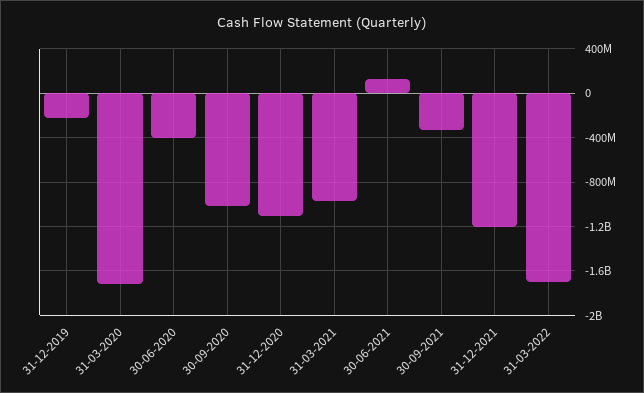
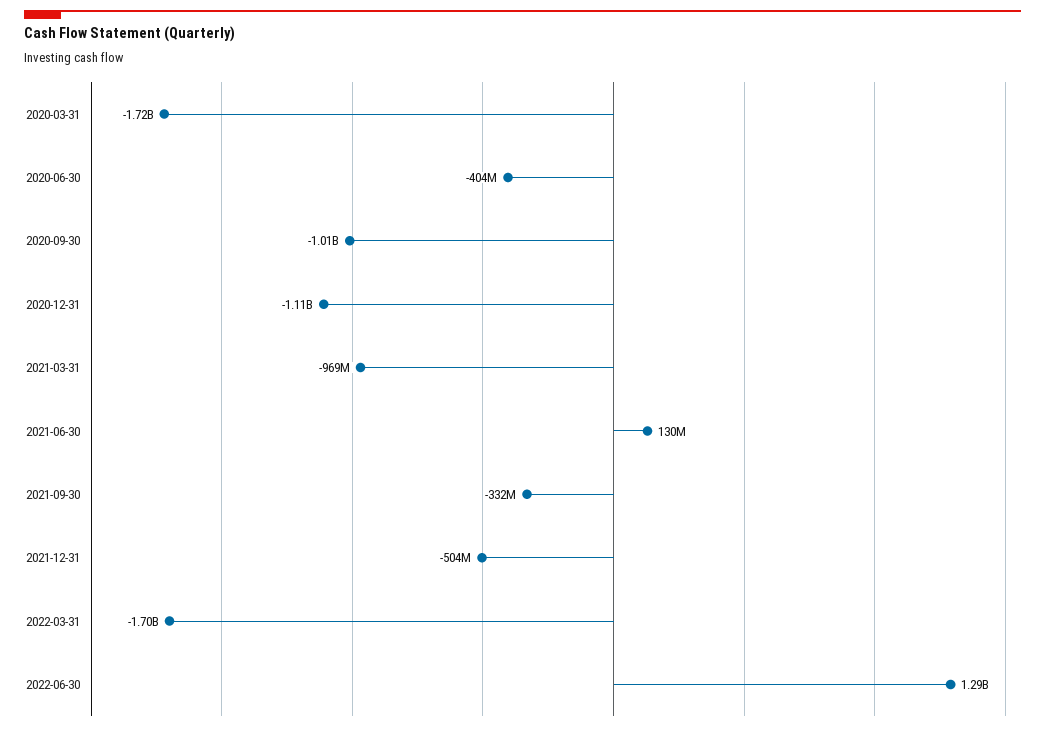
31-12-2019: -200000000 -> none
31-12-2021: -1200000000 -> -504000000
2022-06-30: none -> 1290000000

